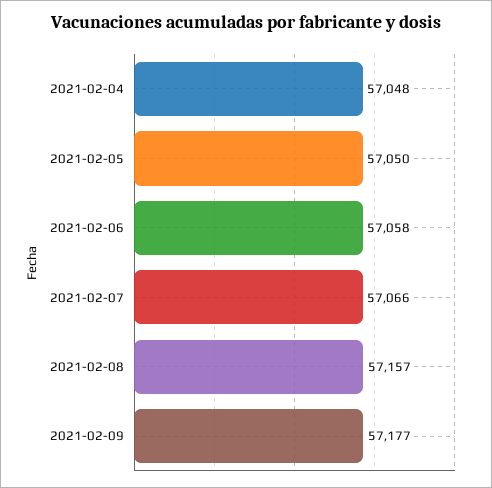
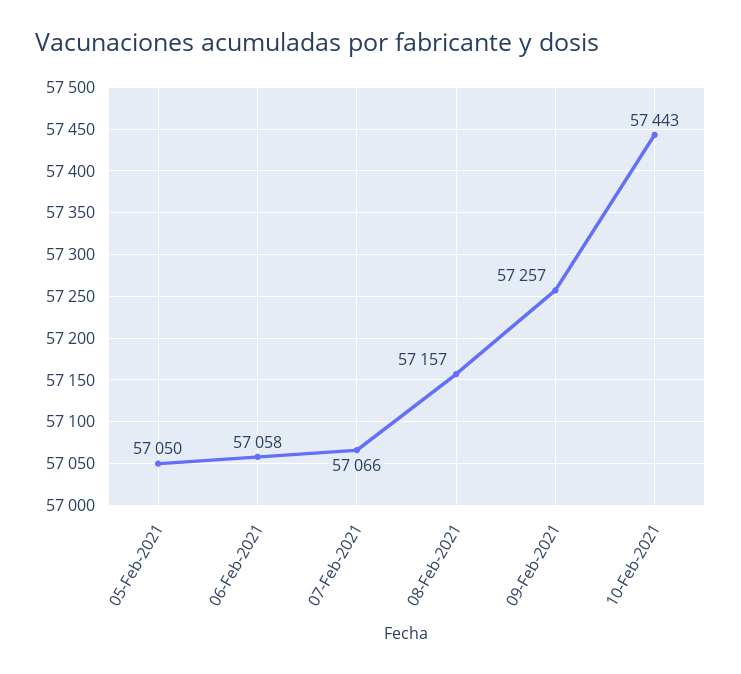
2021-02-04: 57048 -> none
2021-02-09: 57177 -> 57257
10-Feb-2021: none -> 57443

